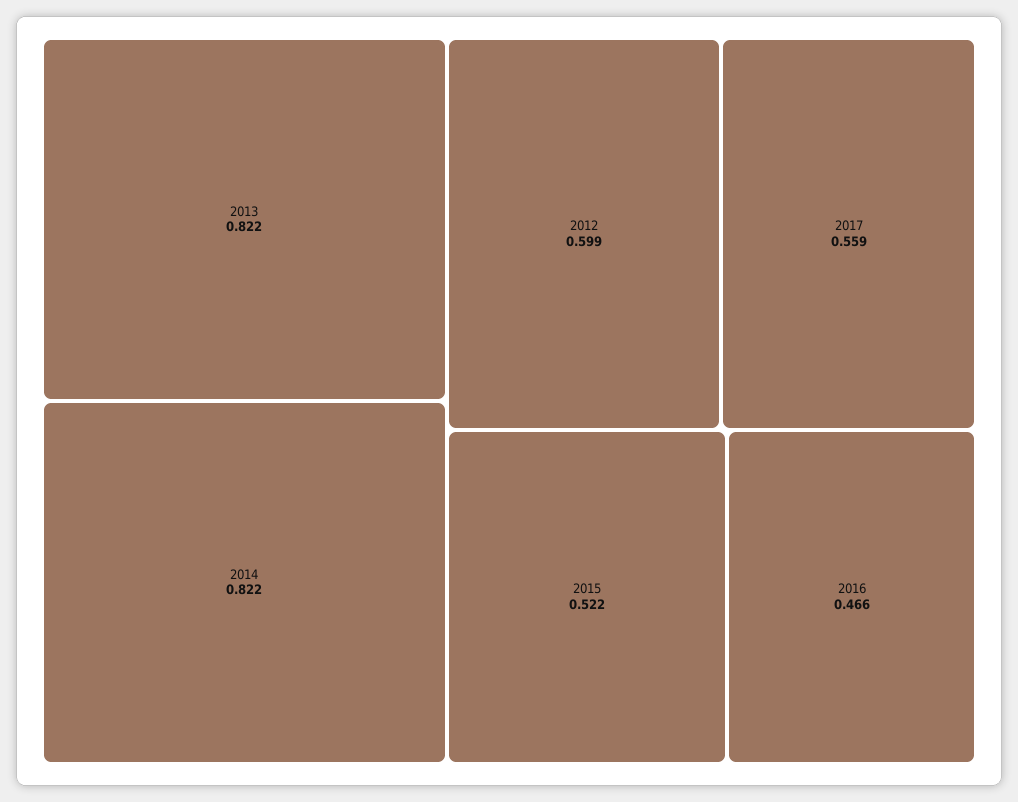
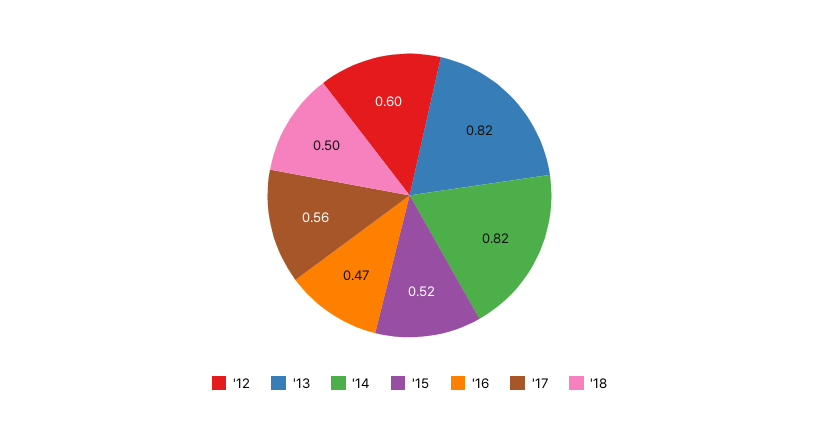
'18: none -> 0.5

